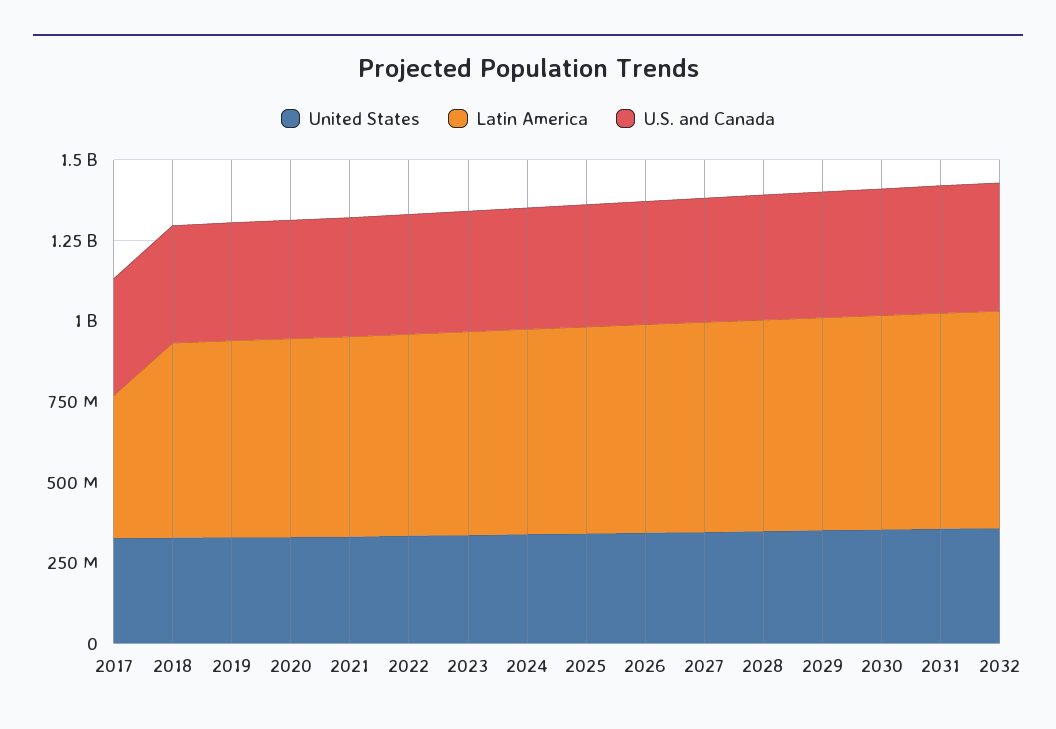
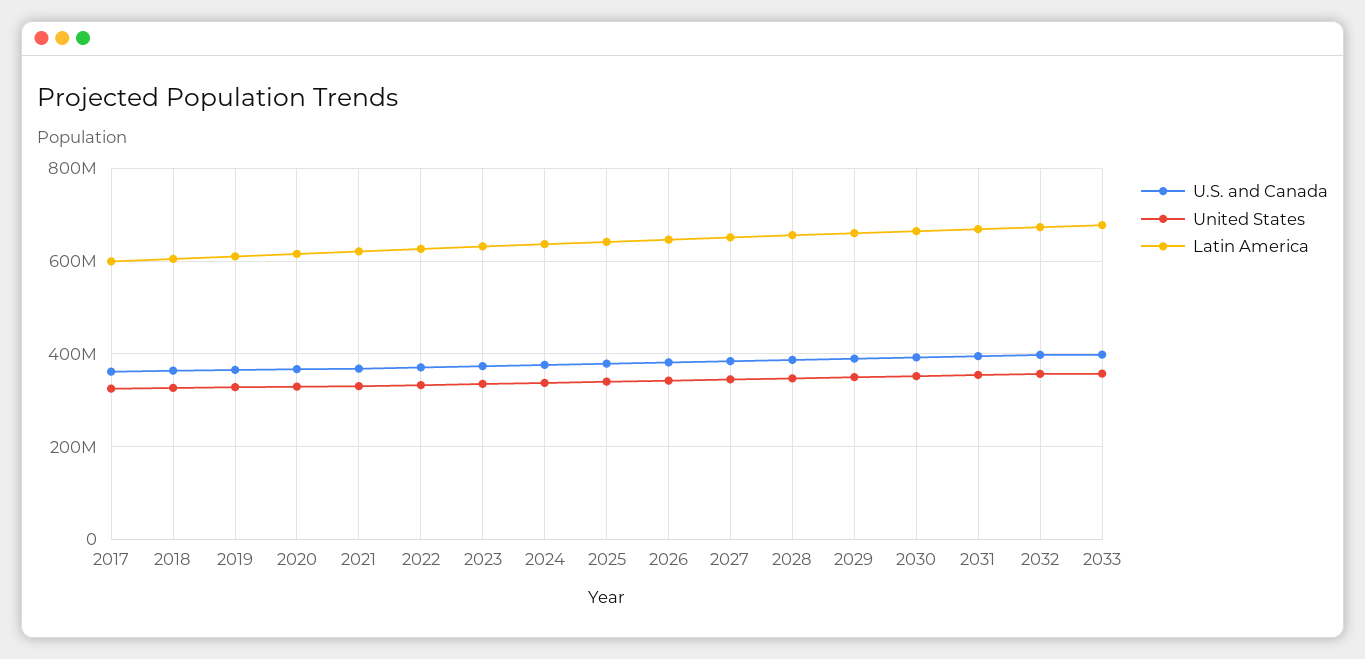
Latin America, 2017: 450000000 -> 600000000
U.S. and Canada, 2033: none -> 400000000
United States, 2033: none -> 360000000
Latin America, 2033: none -> 680000000

